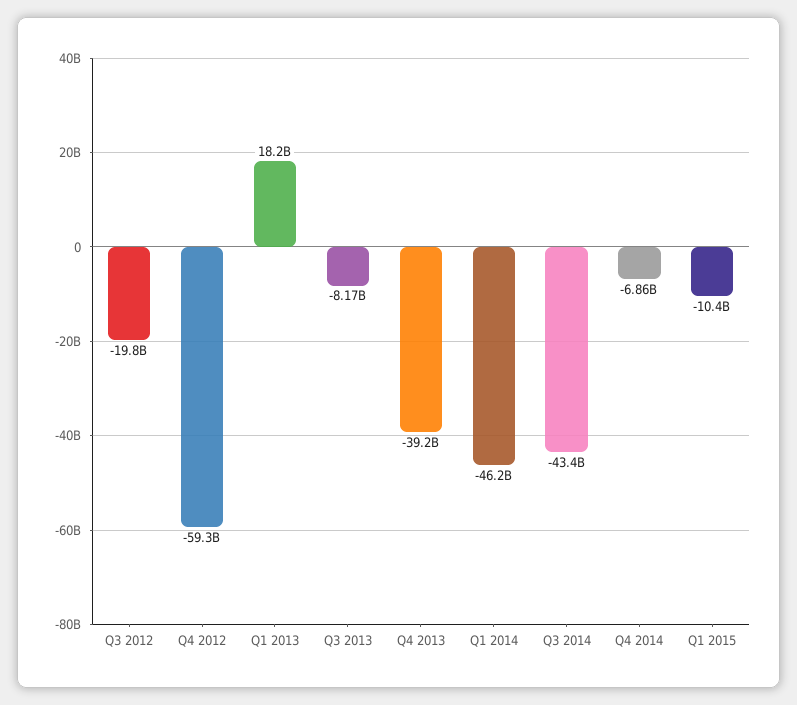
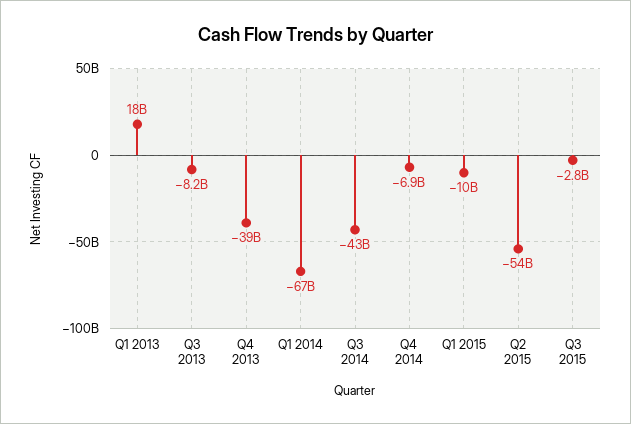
Q3 2012: -19800000000 -> none
Q4 2012: -59300000000 -> none
Q1 2014: -46200000000 -> -67000000000
Q2 2015: none -> -54000000000
Q3 2015: none -> -2800000000

